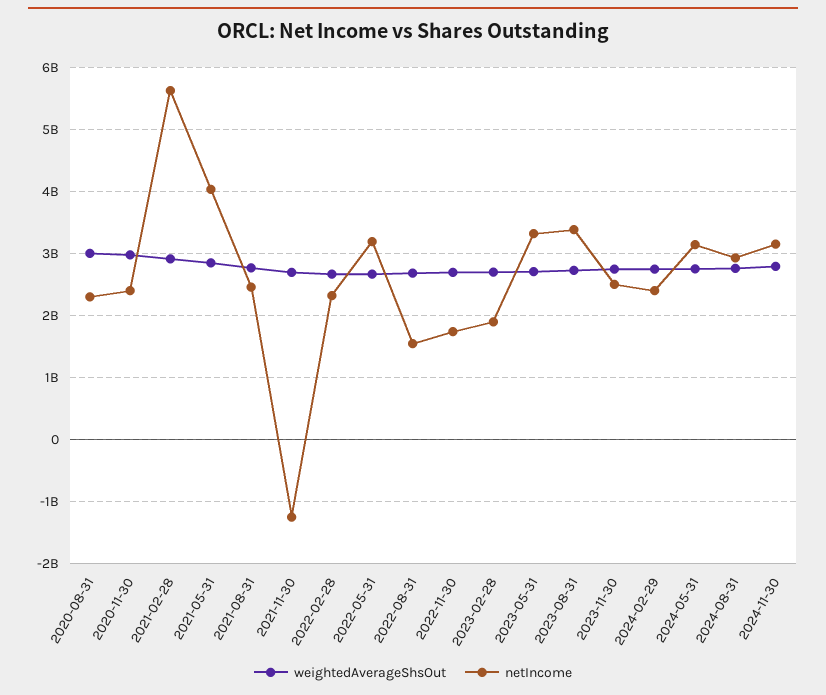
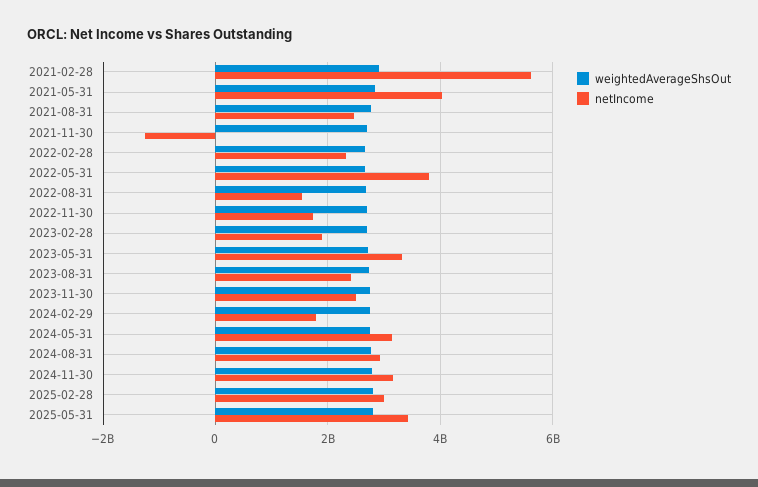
weightedAverageShsOut, 2020-08-31: 3000000000 -> none
netIncome, 2020-08-31: 2300000000 -> none
weightedAverageShsOut, 2020-11-30: 3000000000 -> none
netIncome, 2020-11-30: 2400000000 -> none
netIncome, 2022-05-31: 3200000000 -> 3800000000
netIncome, 2023-08-31: 3400000000 -> 2400000000
netIncome, 2024-02-29: 2400000000 -> 1800000000
weightedAverageShsOut, 2025-02-28: none -> 2800000000
netIncome, 2025-02-28: none -> 3000000000
weightedAverageShsOut, 2025-05-31: none -> 2800000000
netIncome, 2025-05-31: none -> 3400000000

